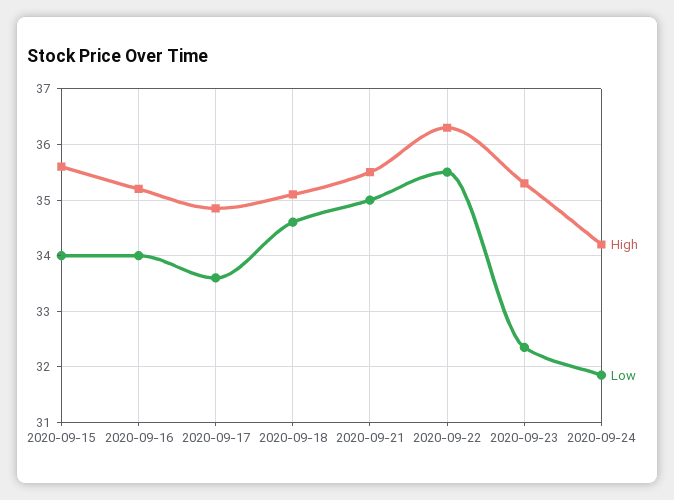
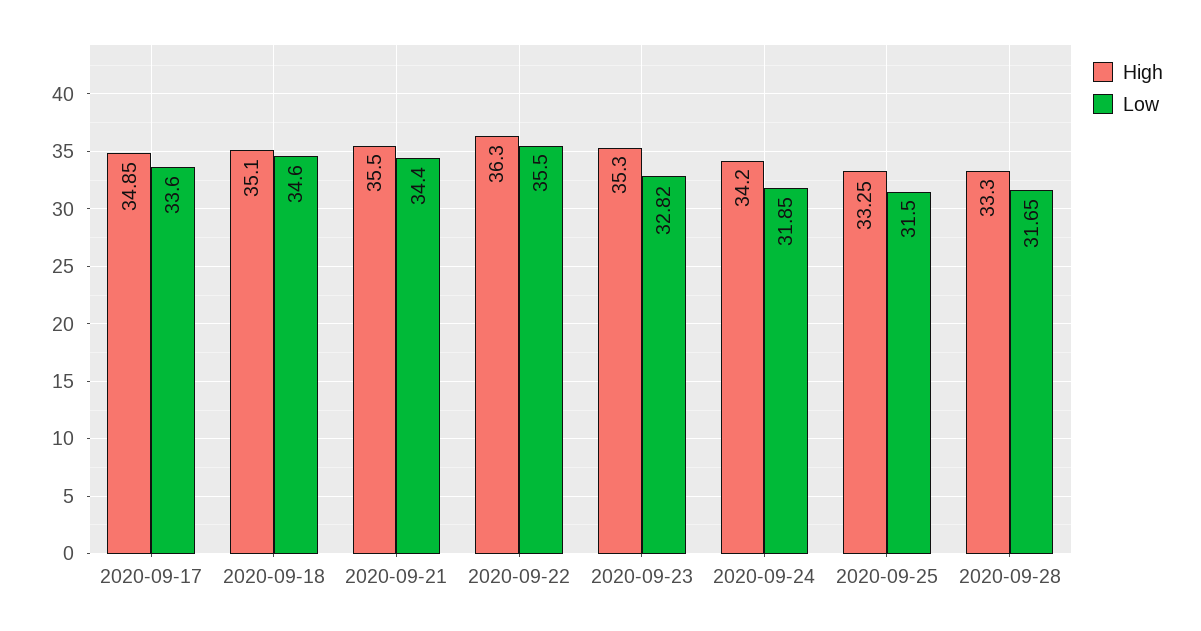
High, 2020-09-15: 35.6 -> none
Low, 2020-09-15: 34 -> none
High, 2020-09-16: 35.2 -> none
Low, 2020-09-16: 34 -> none
Low, 2020-09-21: 35 -> 34.4
Low, 2020-09-23: 32.4 -> 32.82
High, 2020-09-25: none -> 33.25
Low, 2020-09-25: none -> 31.5
High, 2020-09-28: none -> 33.3
Low, 2020-09-28: none -> 31.65

